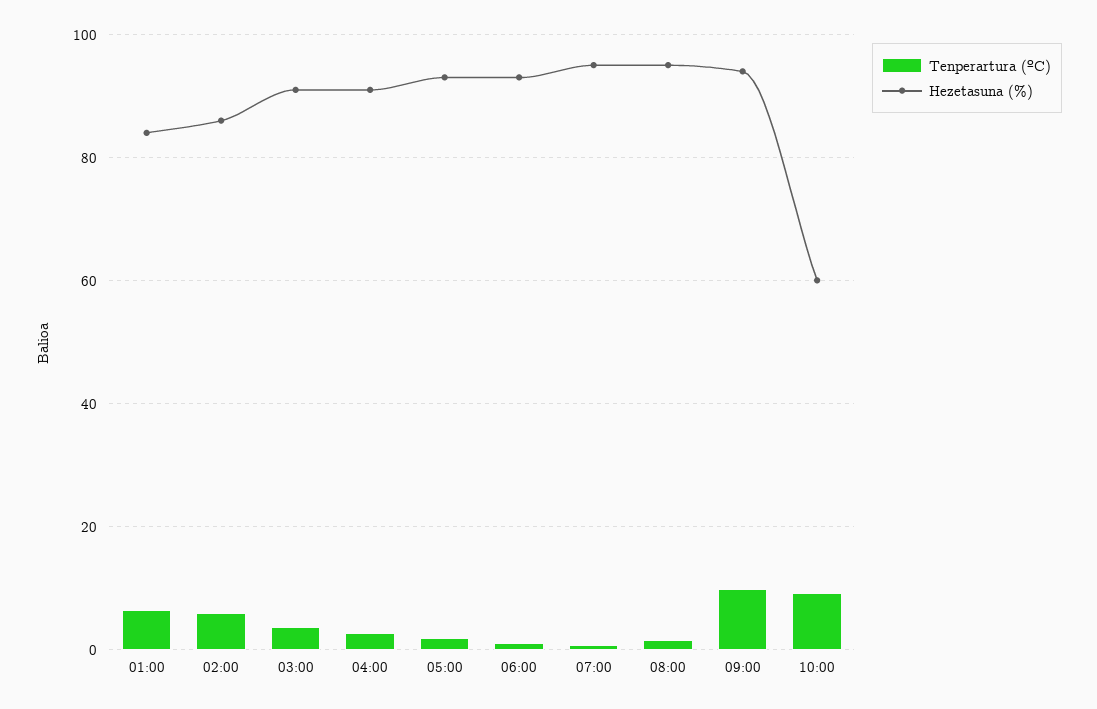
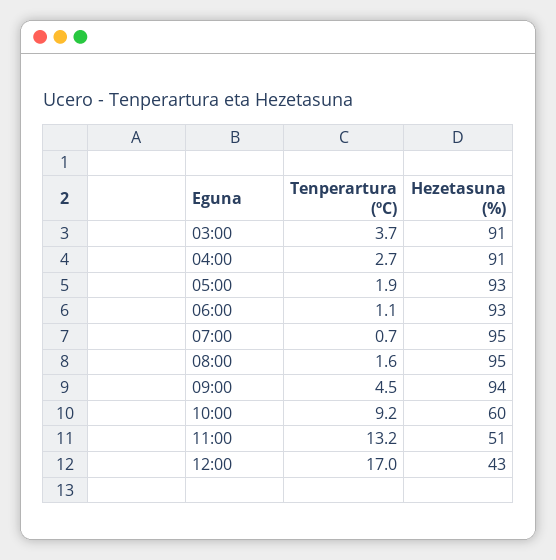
Tenperartura (ºC), 01:00: 6 -> none
Hezetasuna (%), 01:00: 84 -> none
Tenperartura (ºC), 02:00: 6 -> none
Hezetasuna (%), 02:00: 86 -> none
Tenperartura (ºC), 09:00: 10 -> 4.5
Tenperartura (ºC), 11:00: none -> 13.2
Hezetasuna (%), 11:00: none -> 51
Tenperartura (ºC), 12:00: none -> 17
Hezetasuna (%), 12:00: none -> 43

